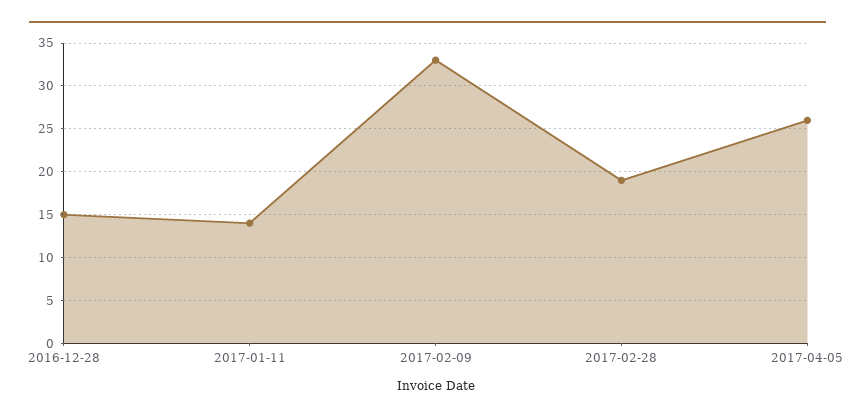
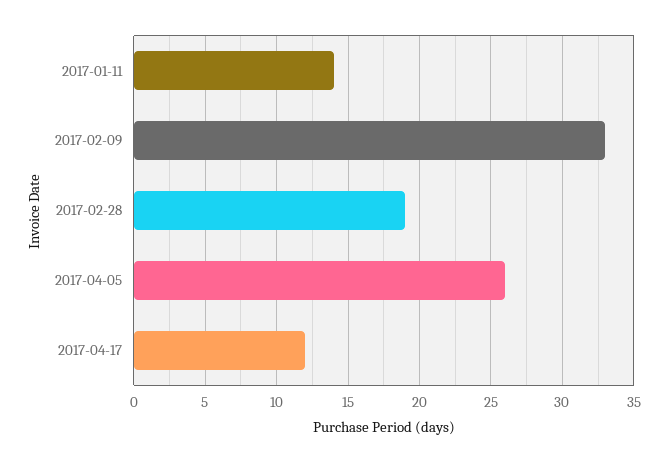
2016-12-28: 15 -> none
2017-04-17: none -> 12

